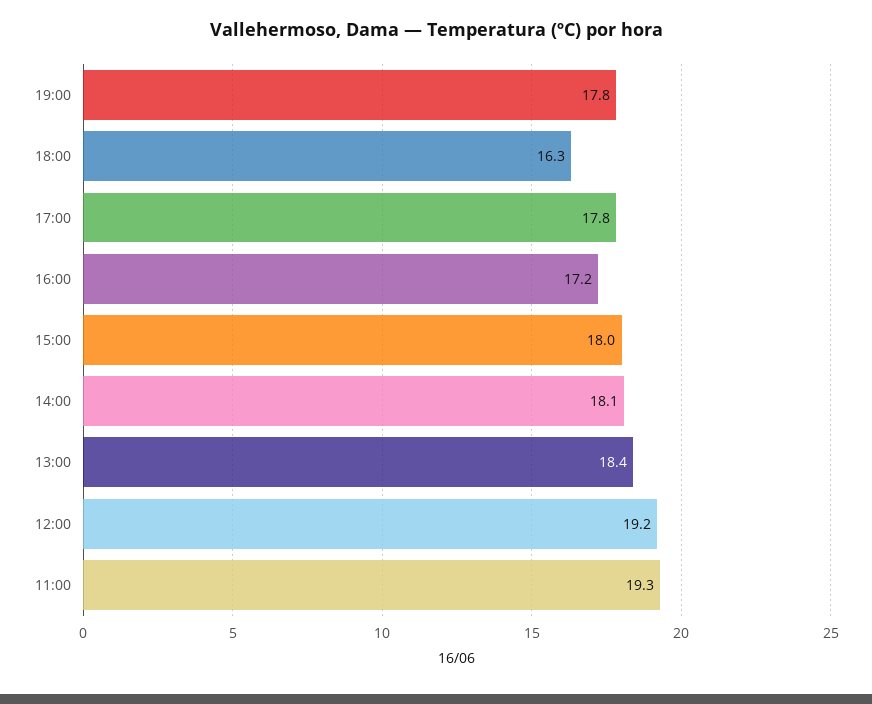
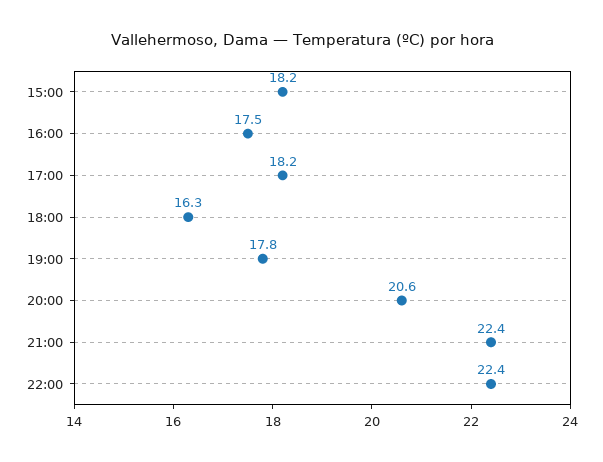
17:00: 17.8 -> 18.2
16:00: 17.2 -> 17.5
15:00: 18 -> 18.2
14:00: 18.1 -> none
13:00: 18.4 -> none
12:00: 19.2 -> none
11:00: 19.3 -> none
20:00: none -> 20.6
21:00: none -> 22.4
22:00: none -> 22.4

